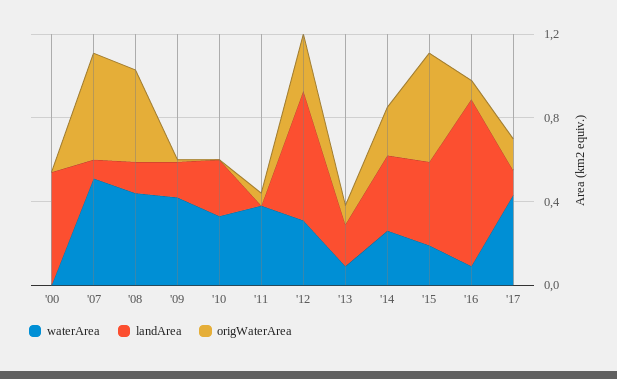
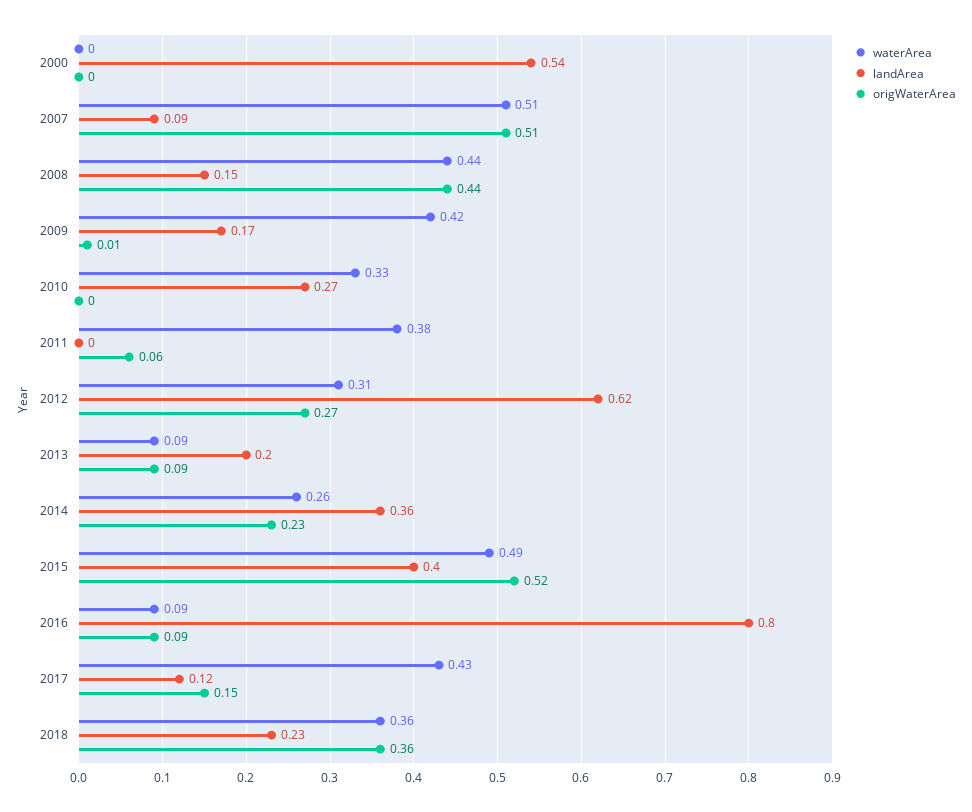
waterArea, '15: 0.2 -> 0.49
waterArea, 2018: none -> 0.36
landArea, 2018: none -> 0.23
origWaterArea, 2018: none -> 0.36

